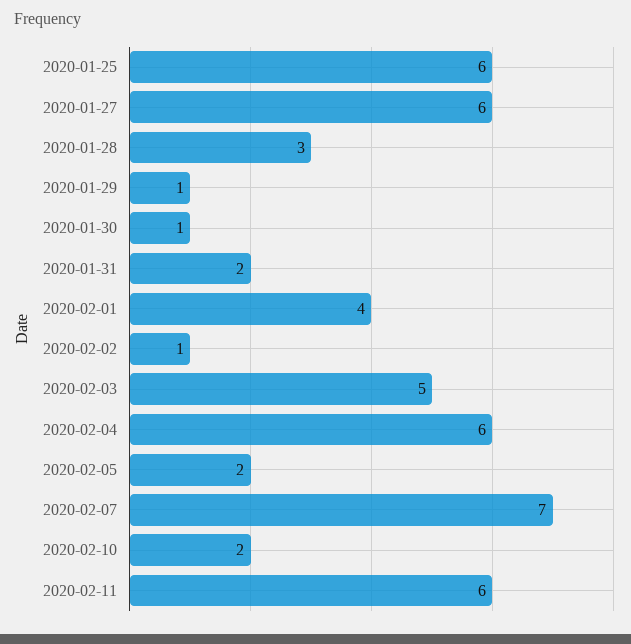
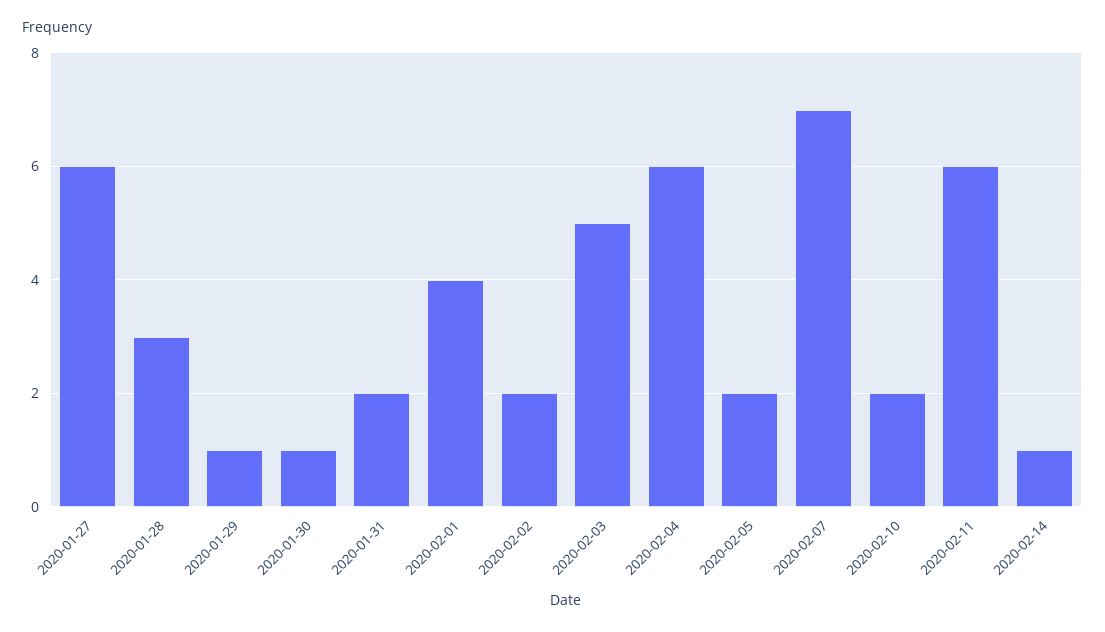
2020-01-25: 6 -> none
2020-02-02: 1 -> 2
2020-02-14: none -> 1

